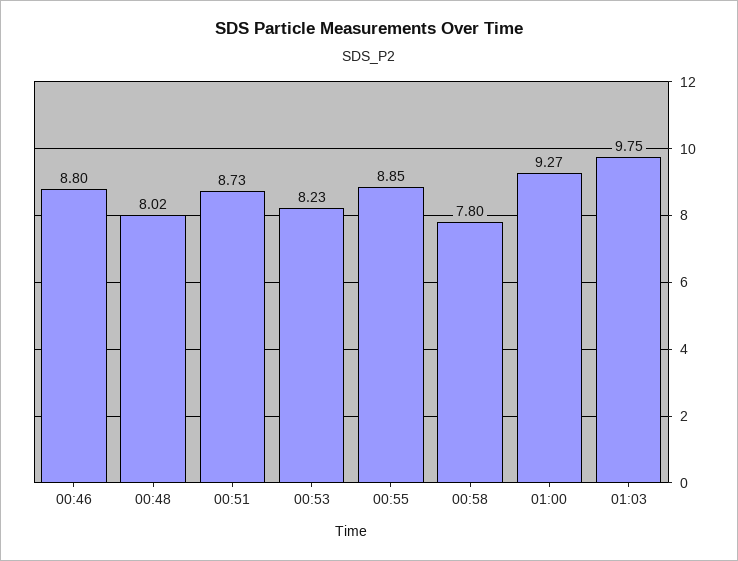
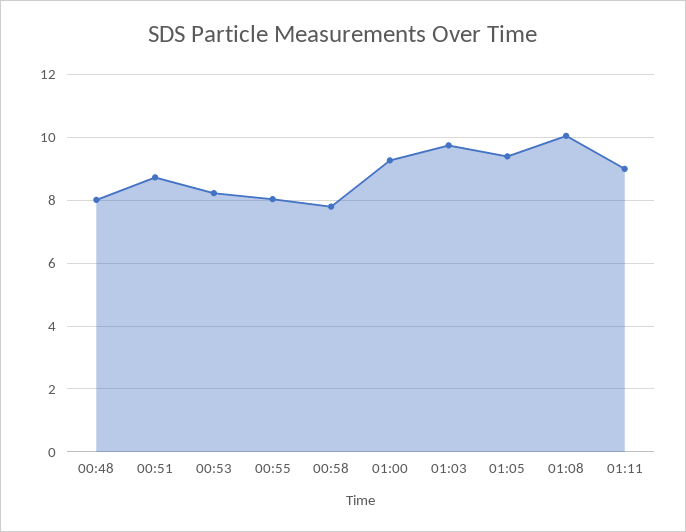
00:46: 8.8 -> none
00:55: 8.85 -> 8
01:05: none -> 9.4
01:08: none -> 10
01:11: none -> 9

